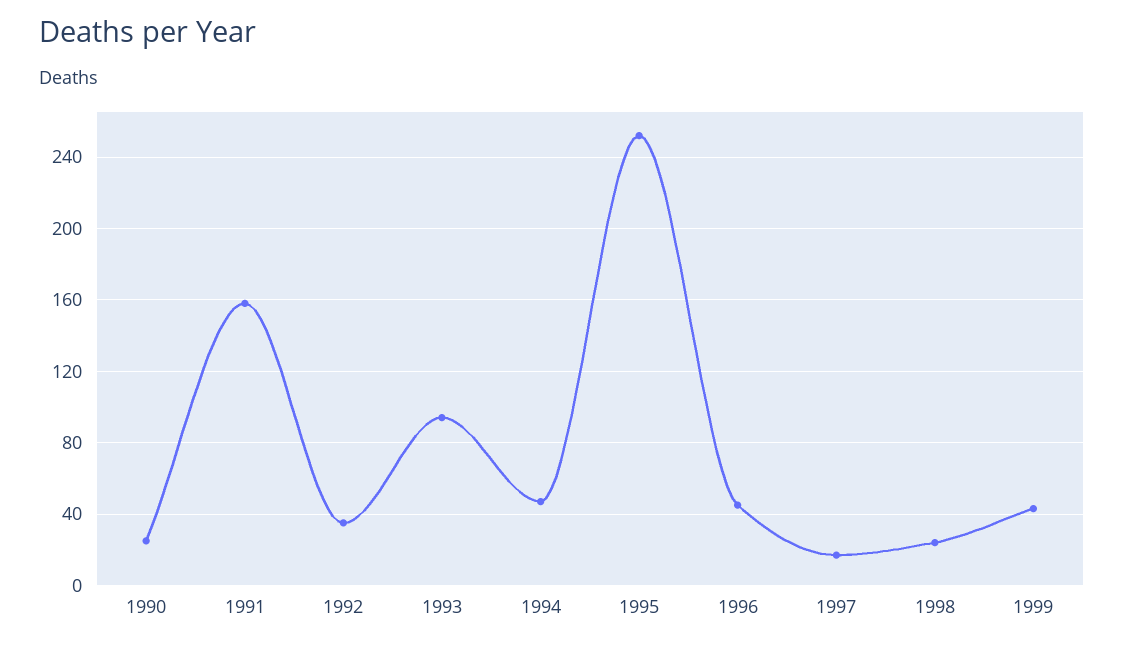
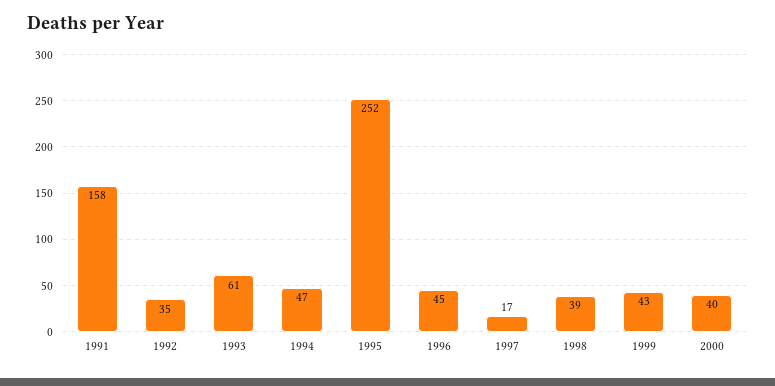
1990: 25 -> none
1993: 95 -> 61
1998: 25 -> 39
2000: none -> 40

